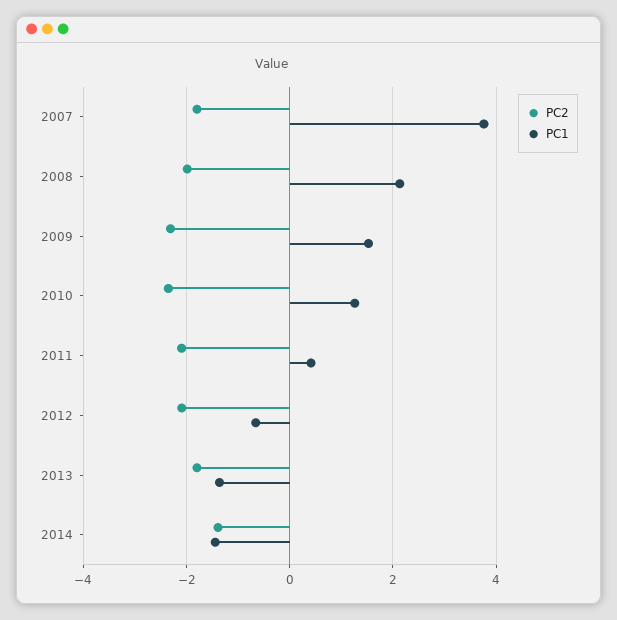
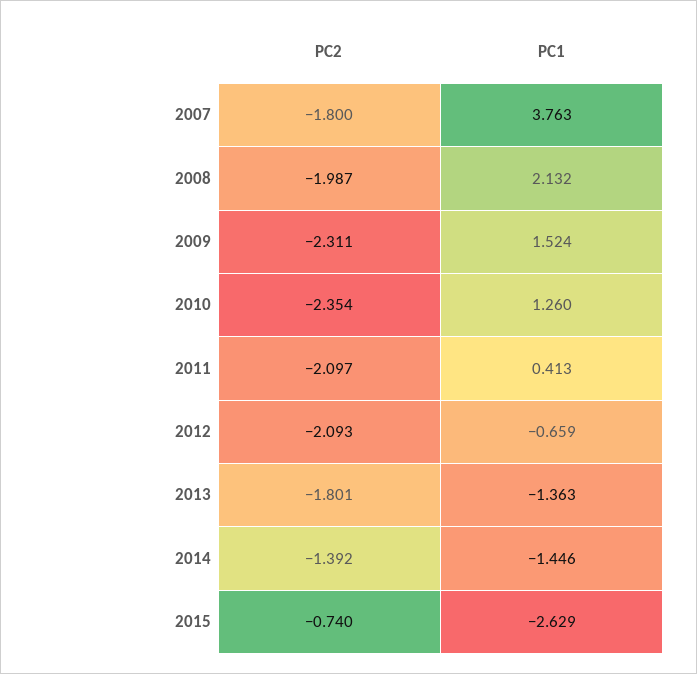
PC2, 2015: none -> -0.74
PC1, 2015: none -> -2.629

